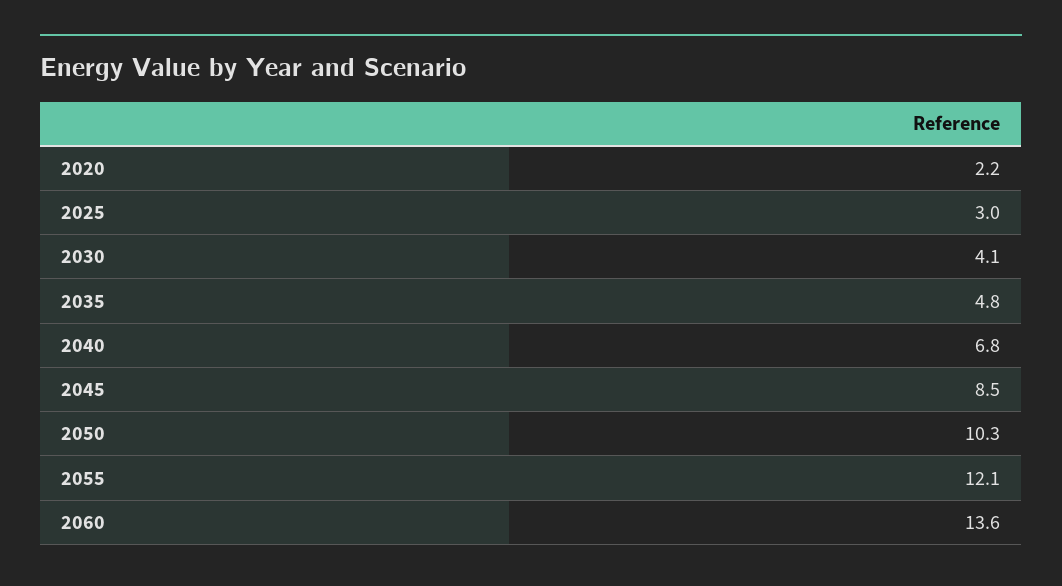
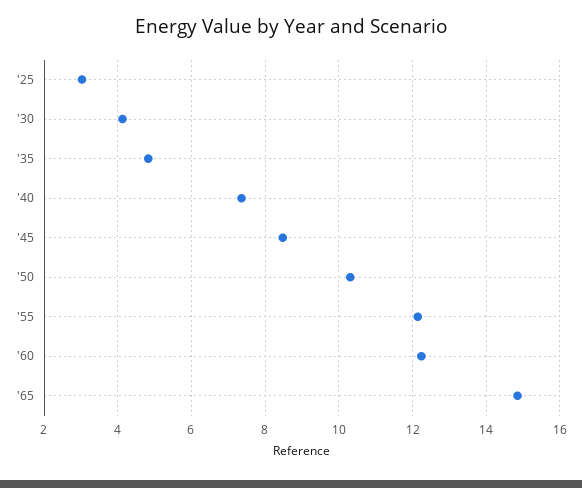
2020: 2.2 -> none
2040: 6.8 -> 7.4
2060: 13.6 -> 12.2
'65: none -> 14.8

